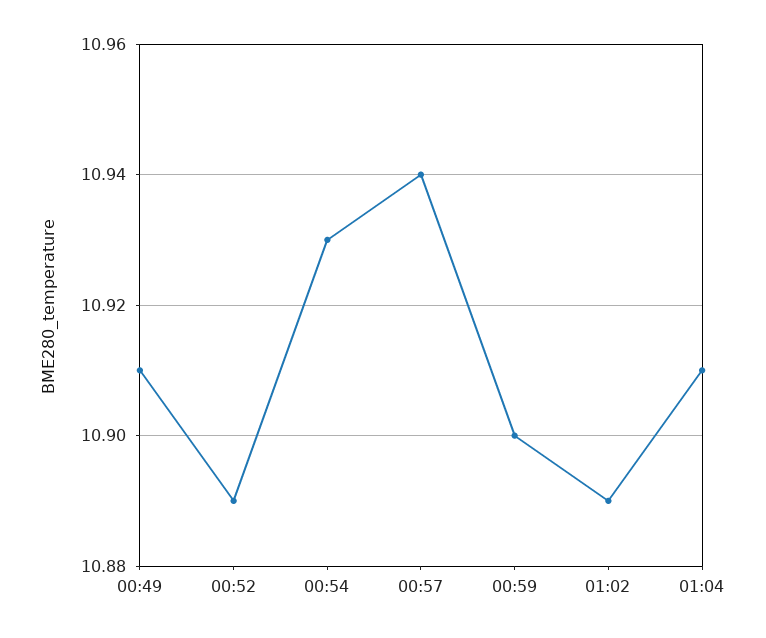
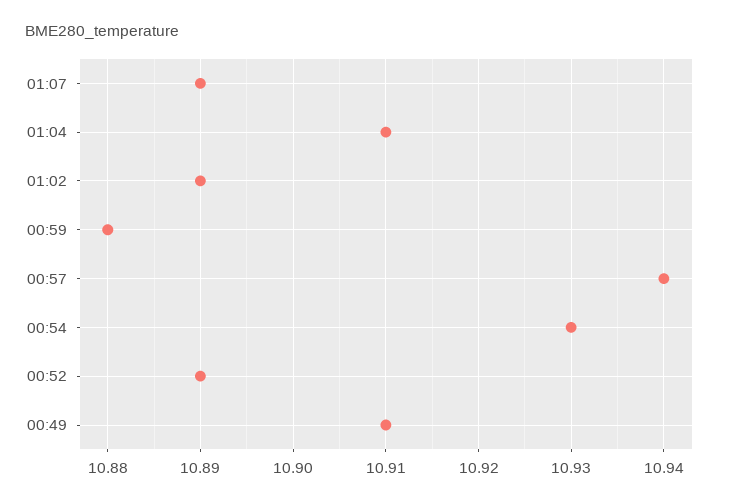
00:59: 10.9 -> 10.88
01:07: none -> 10.89

